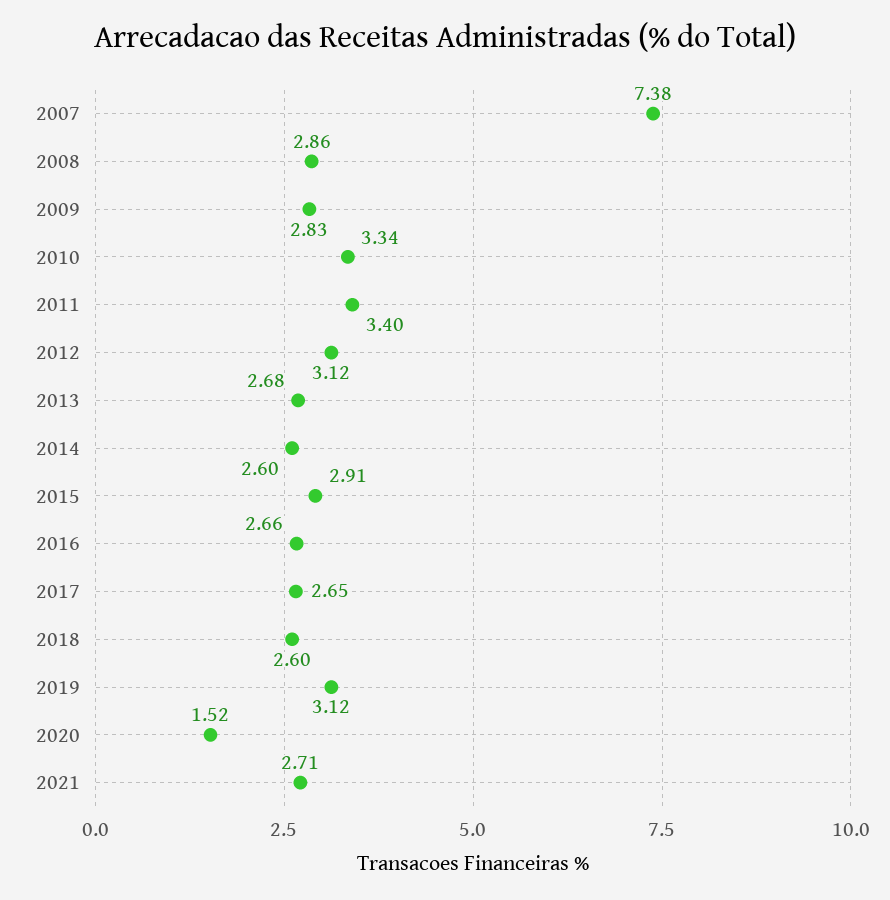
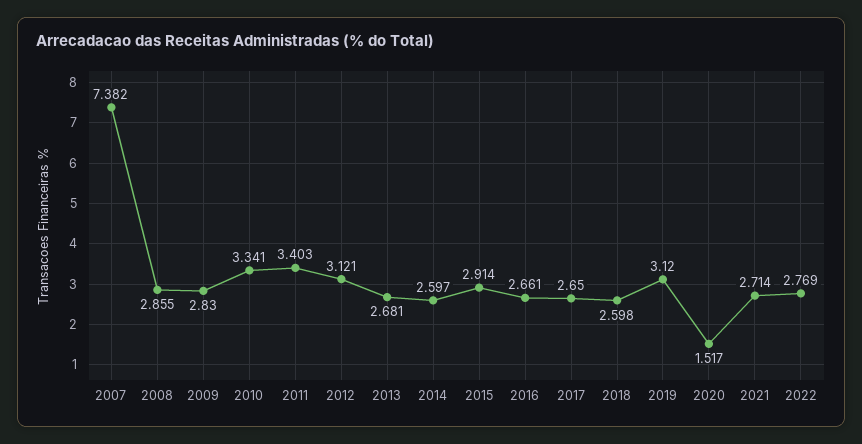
2022: none -> 2.769

